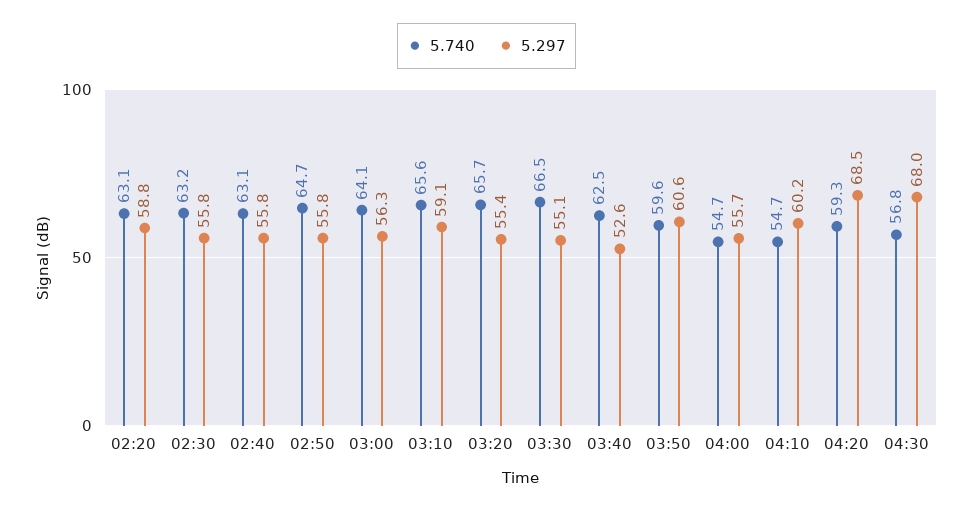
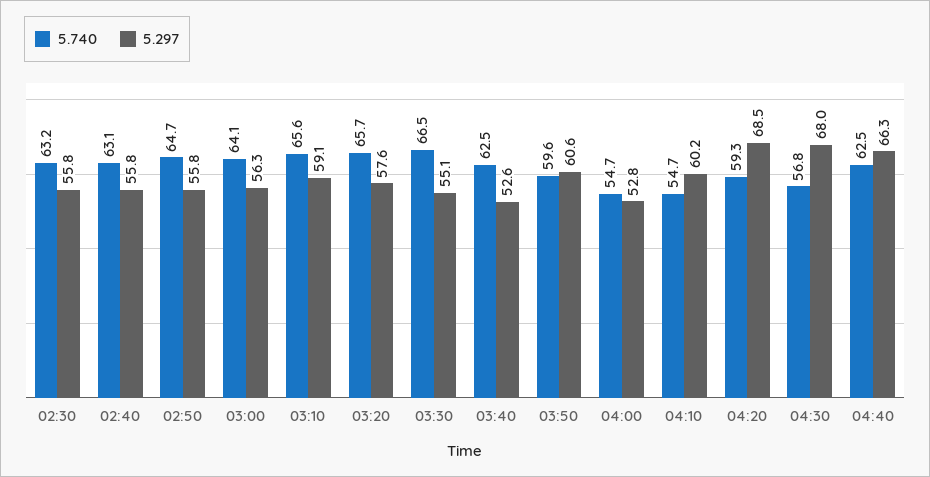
5.740, 02:20: 63.1 -> none
5.297, 02:20: 58.8 -> none
5.297, 03:20: 55.4 -> 57.6
5.297, 04:00: 55.7 -> 52.8
5.740, 04:40: none -> 62.5
5.297, 04:40: none -> 66.3

